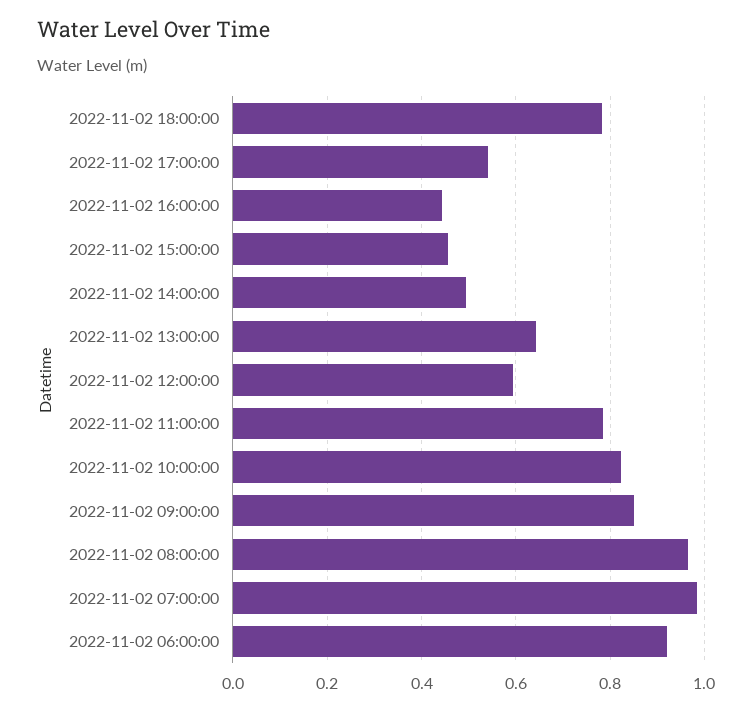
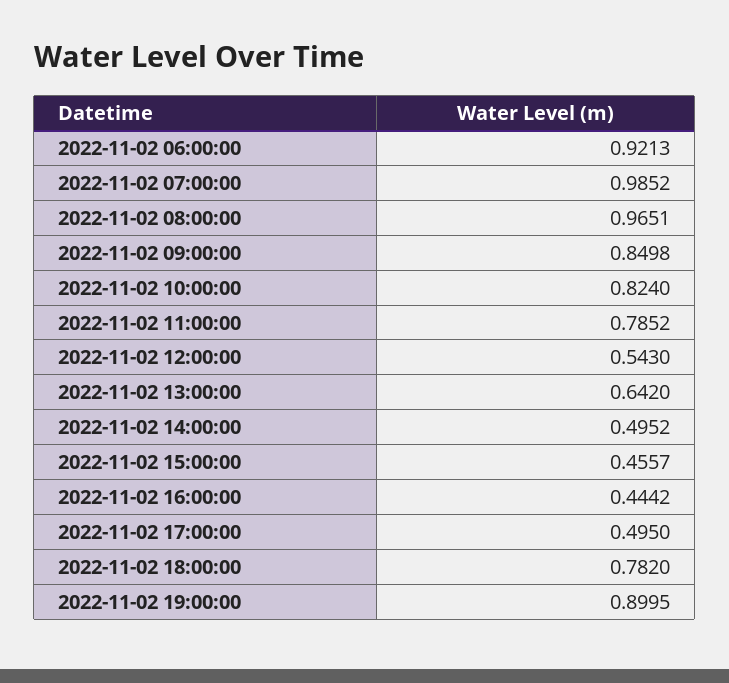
2022-11-02 17:00:00: 0.54 -> 0.495
2022-11-02 12:00:00: 0.6 -> 0.543
2022-11-02 19:00:00: none -> 0.8995

